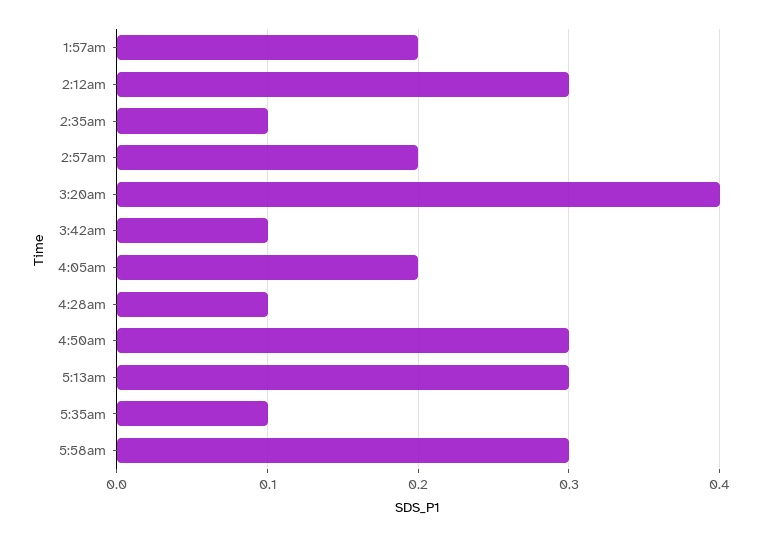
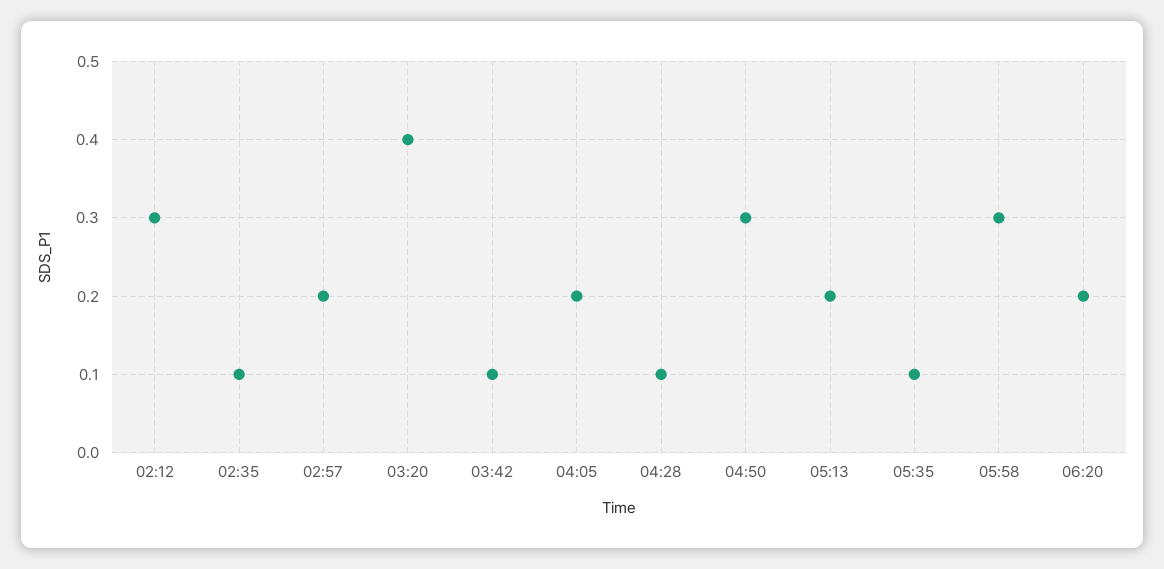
1:57am: 0.2 -> none
5:13am: 0.3 -> 0.2
06:20: none -> 0.2

